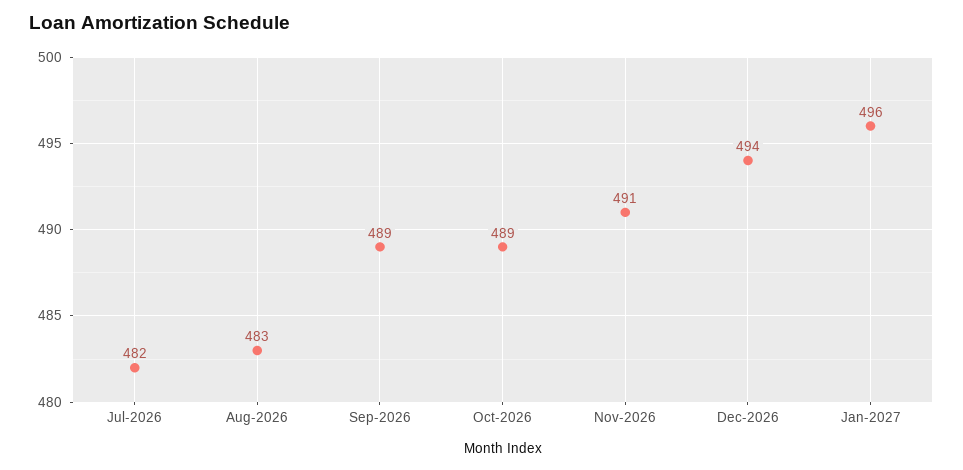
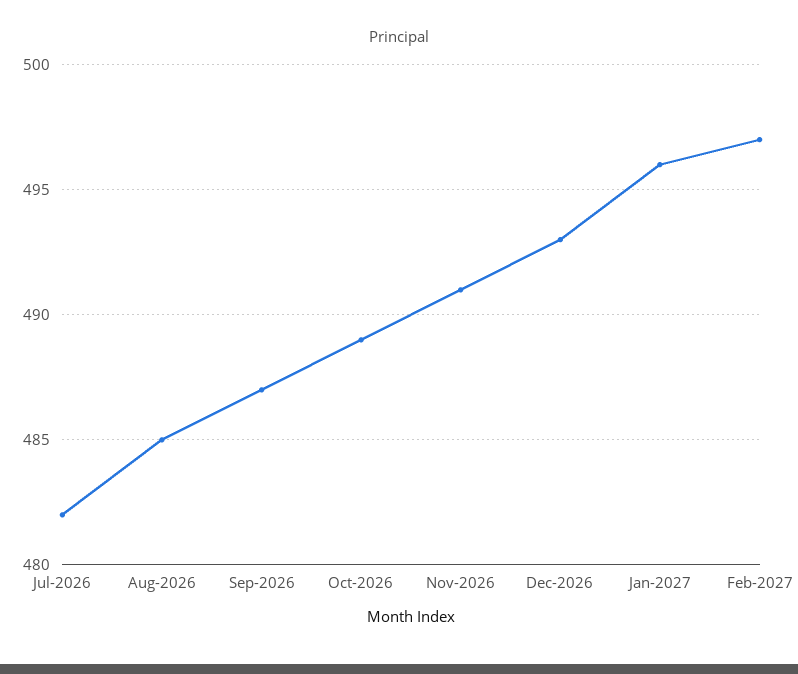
Aug-2026: 483 -> 485
Sep-2026: 489 -> 487
Dec-2026: 494 -> 493
Feb-2027: none -> 497

